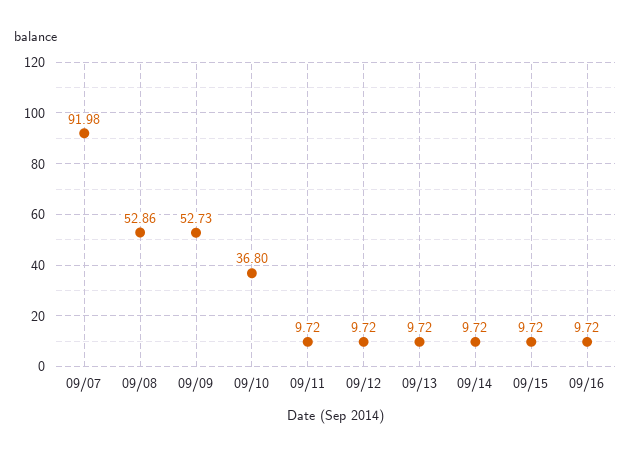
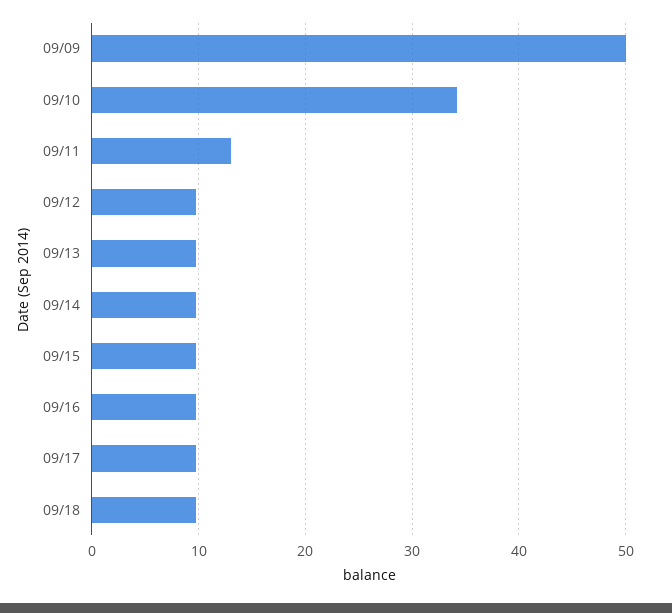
09/07: 91.98 -> none
09/08: 52.86 -> none
09/09: 52.73 -> 50
09/10: 36.8 -> 34
09/11: 9.72 -> 13
09/17: none -> 10
09/18: none -> 10

